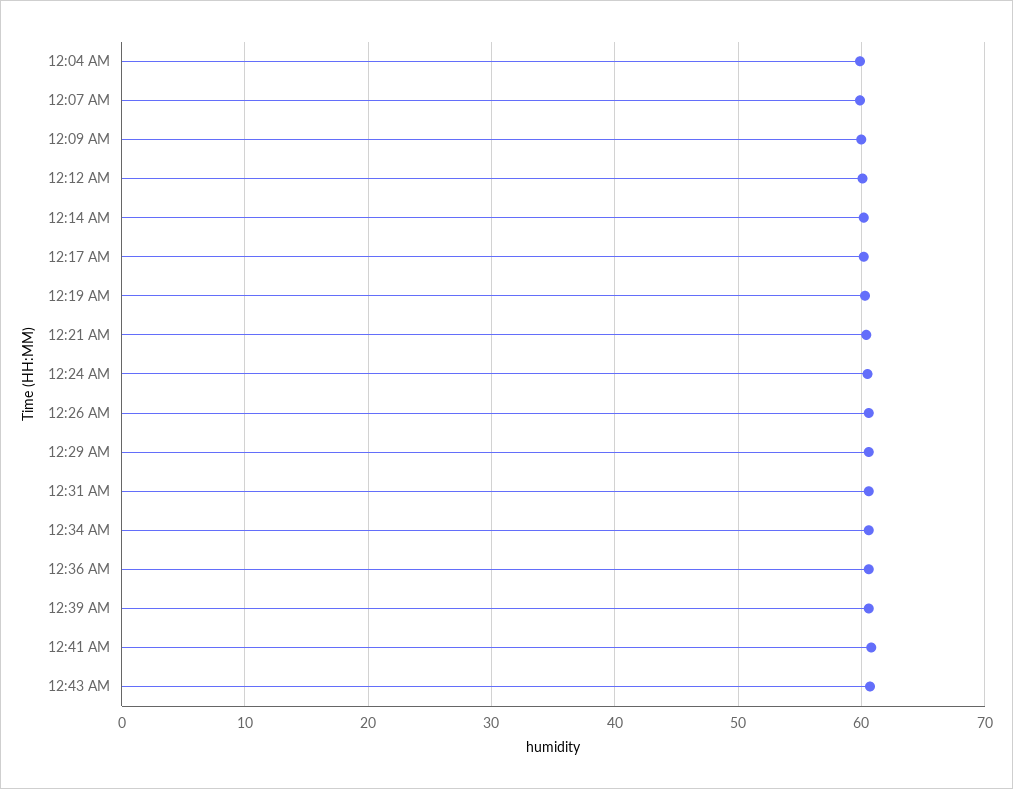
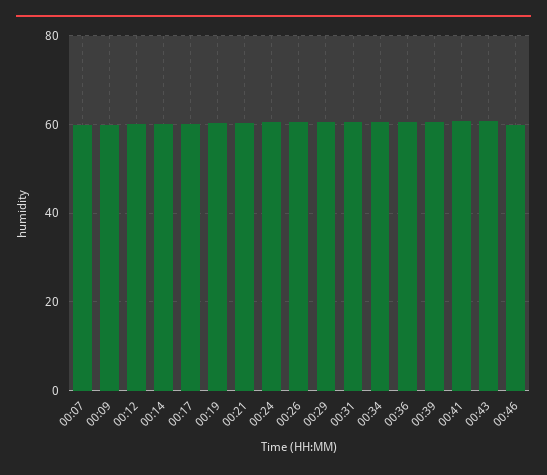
12:04 AM: 60 -> none
00:46: none -> 60

